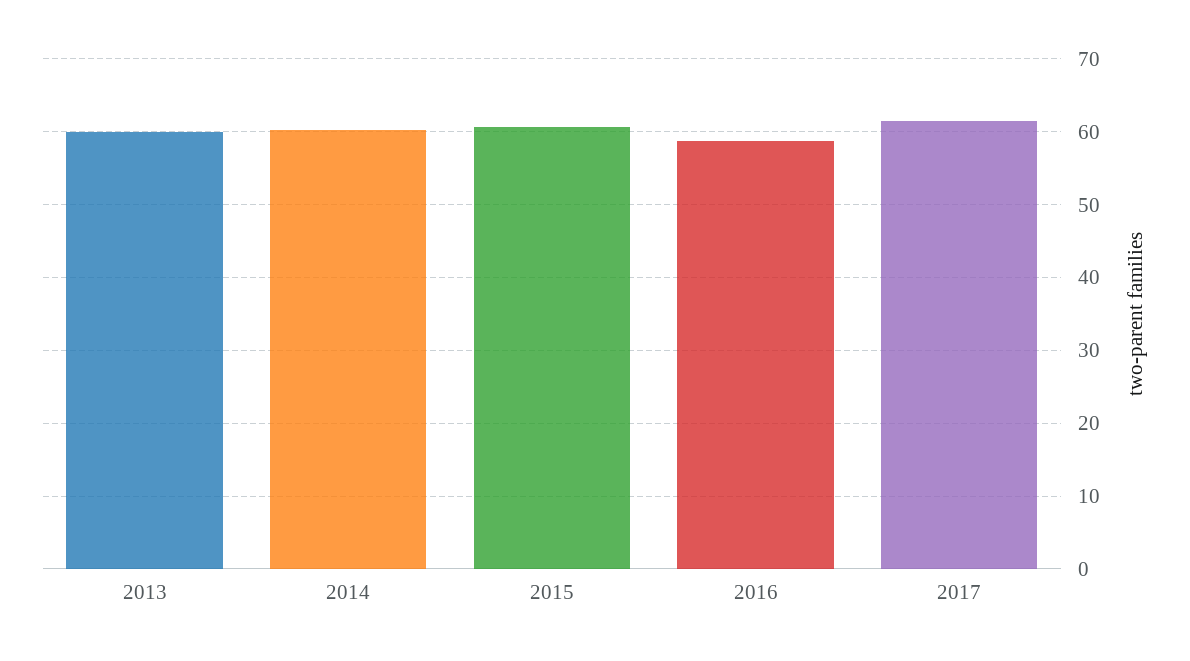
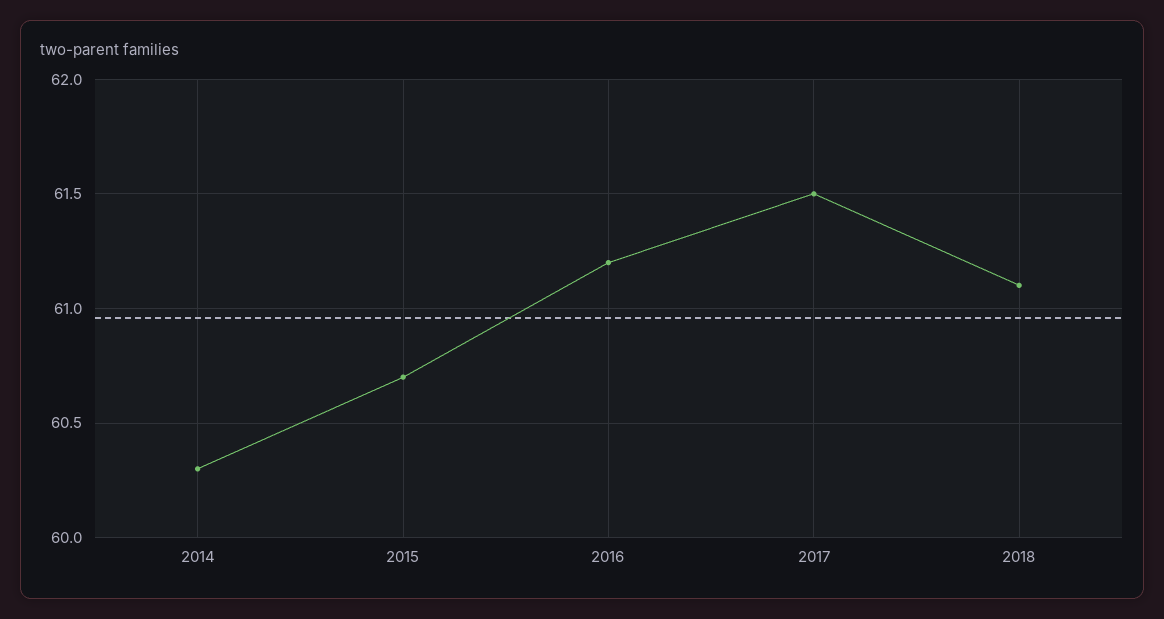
2013: 60 -> none
2016: 59 -> 61.2
2018: none -> 61.1

